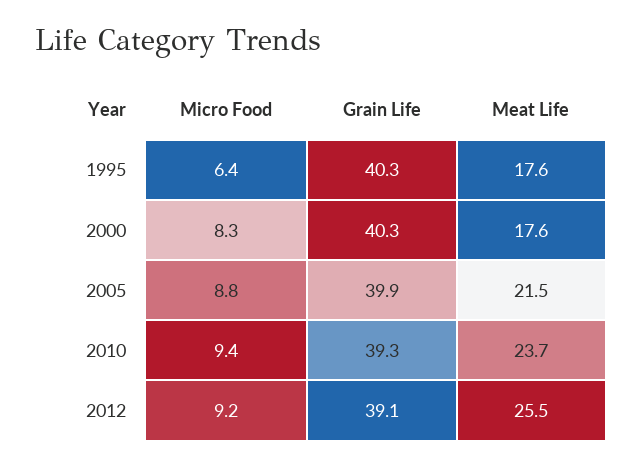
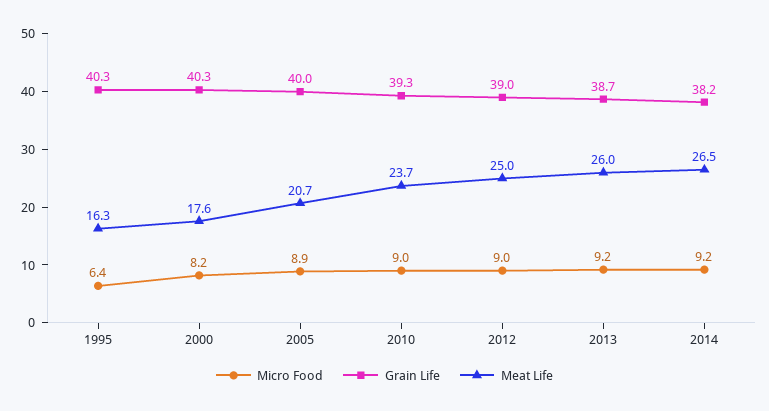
Meat Life, 1995: 17.6 -> 16.3
Micro Food, 2000: 8.3 -> 8.2
Micro Food, 2005: 8.8 -> 8.9
Grain Life, 2005: 39.9 -> 40
Meat Life, 2005: 21.5 -> 20.7
Micro Food, 2010: 9.4 -> 9
Micro Food, 2012: 9.2 -> 9
Grain Life, 2012: 39.1 -> 39
Meat Life, 2012: 25.5 -> 25
Micro Food, 2013: none -> 9.2
Grain Life, 2013: none -> 38.7
Meat Life, 2013: none -> 26
Micro Food, 2014: none -> 9.2
Grain Life, 2014: none -> 38.2
Meat Life, 2014: none -> 26.5

